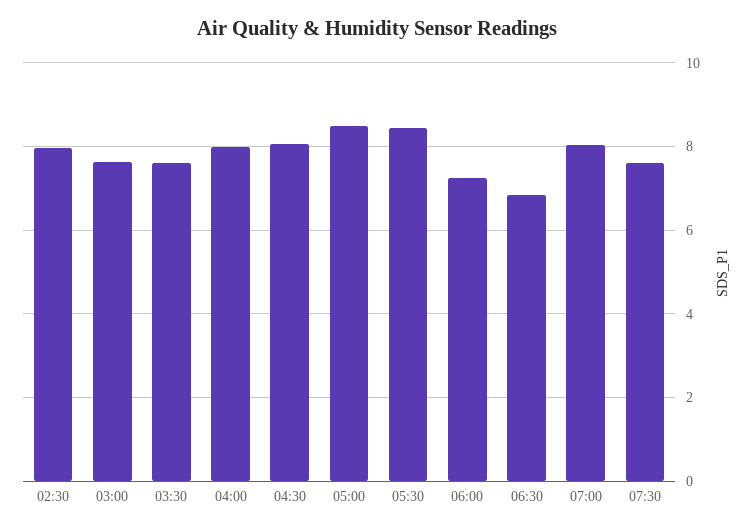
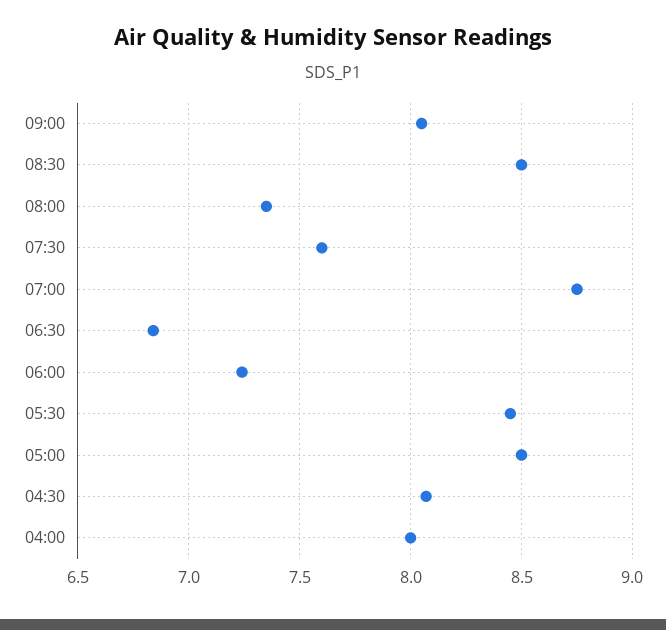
02:30: 8 -> none
03:00: 7.6 -> none
03:30: 7.6 -> none
07:00: 8 -> 8.75
09:00: none -> 8.05
08:30: none -> 8.5
08:00: none -> 7.35

